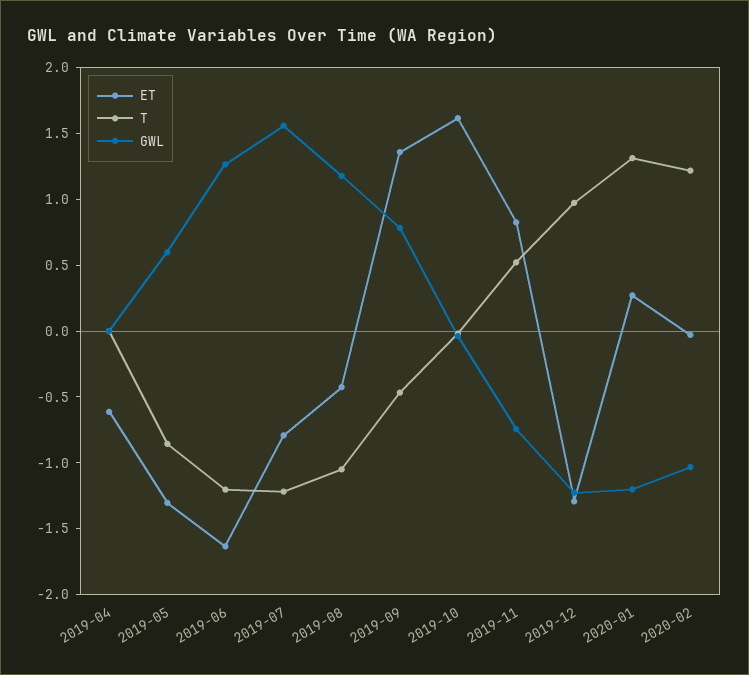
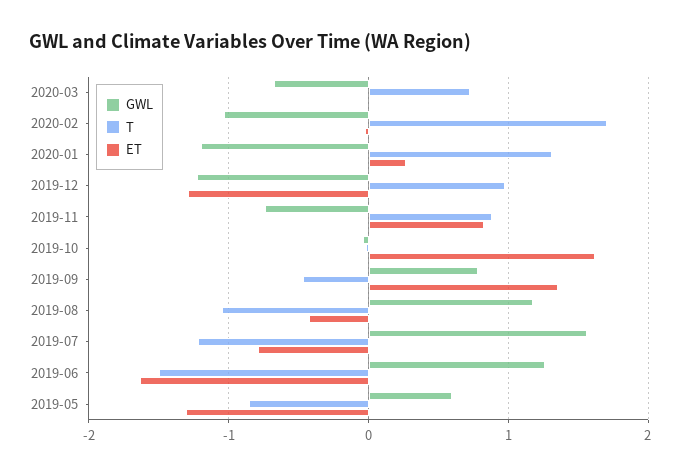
ET, 2019-04: -0.6 -> none
T, 2019-04: 0 -> none
GWL, 2019-04: 0 -> none
T, 2019-06: -1.2 -> -1.5
T, 2019-11: 0.5 -> 0.9
T, 2020-02: 1.2 -> 1.7
GWL, 2020-03: none -> -0.7
T, 2020-03: none -> 0.7
ET, 2020-03: none -> 0

